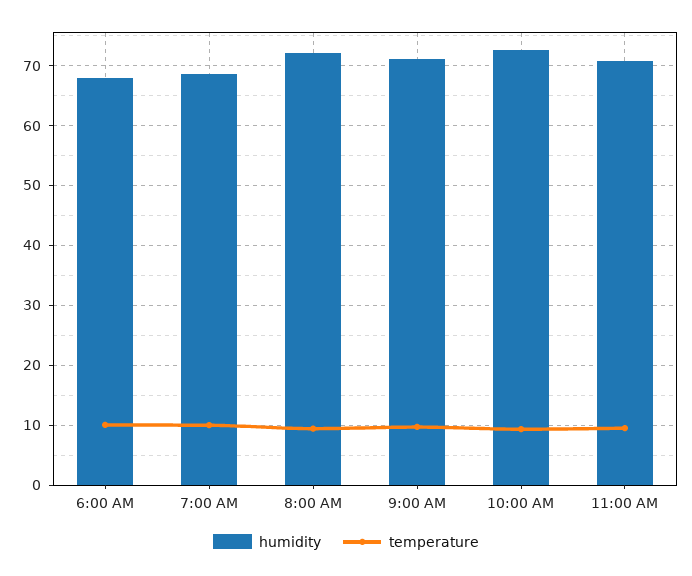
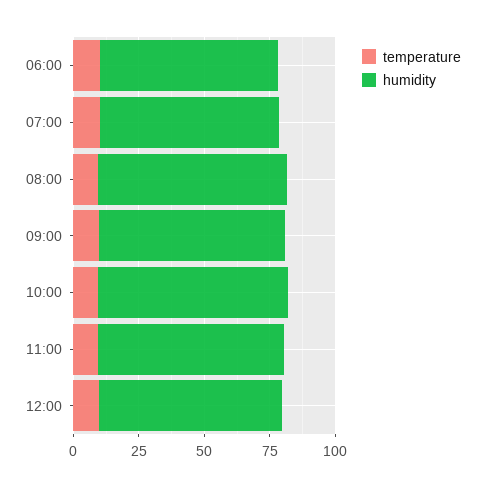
temperature, 12:00: none -> 10
humidity, 12:00: none -> 70

